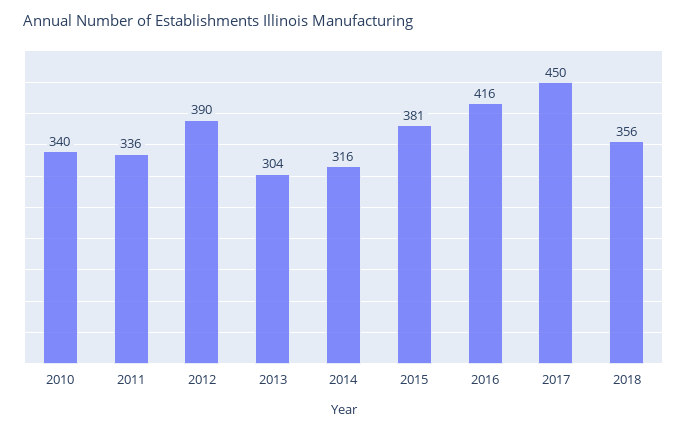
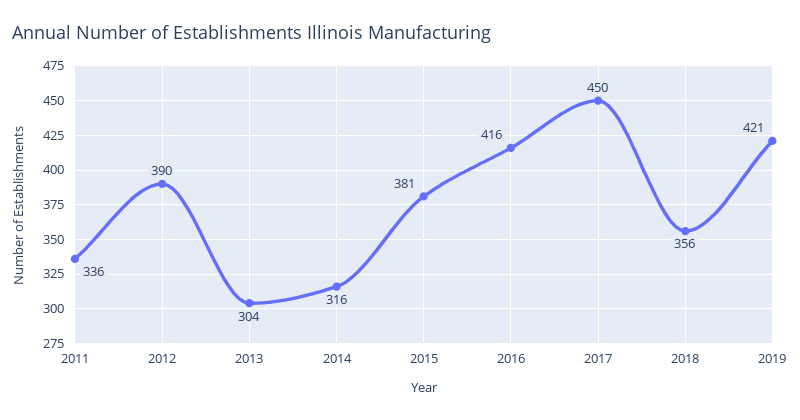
2010: 340 -> none
2019: none -> 421

